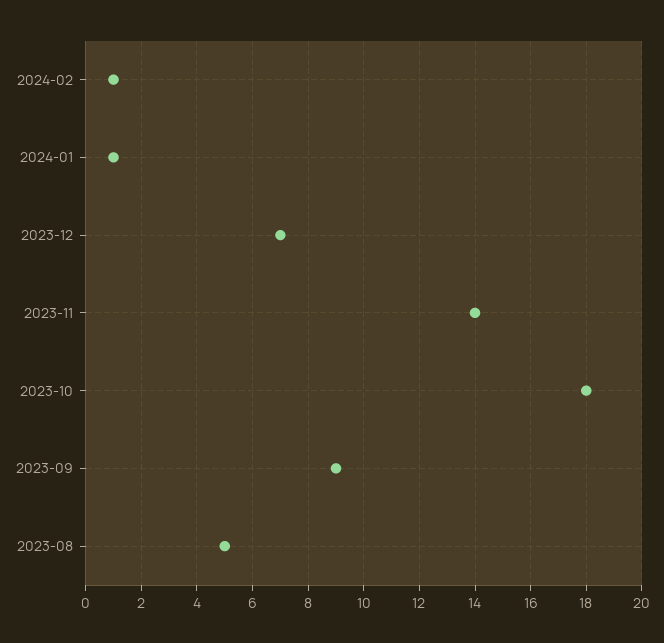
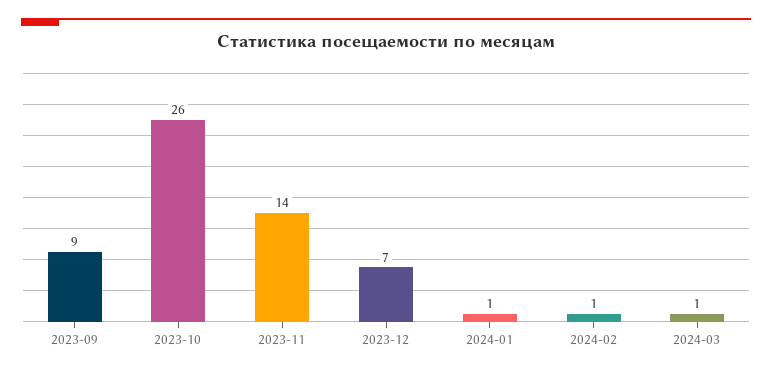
2023-10: 18 -> 26
2023-08: 5 -> none
2024-03: none -> 1

